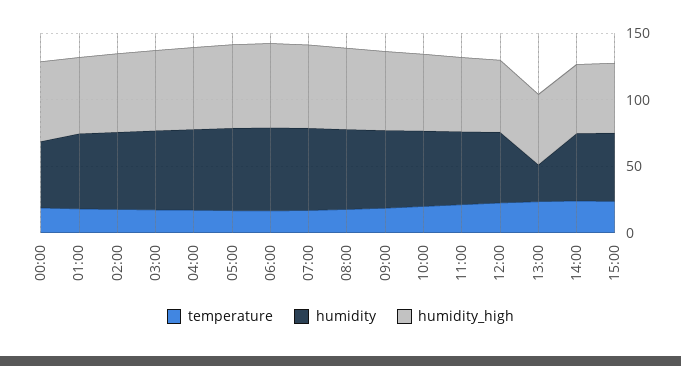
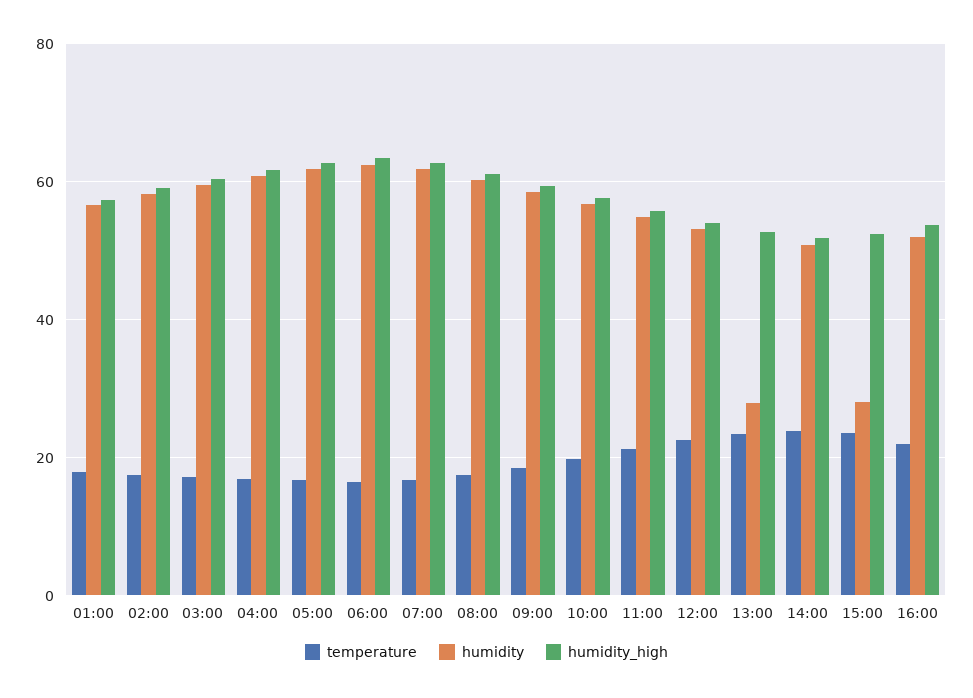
temperature, 00:00: 20 -> none
humidity, 00:00: 50 -> none
humidity_high, 00:00: 60 -> none
humidity, 15:00: 50 -> 28
temperature, 16:00: none -> 22
humidity, 16:00: none -> 52
humidity_high, 16:00: none -> 54

